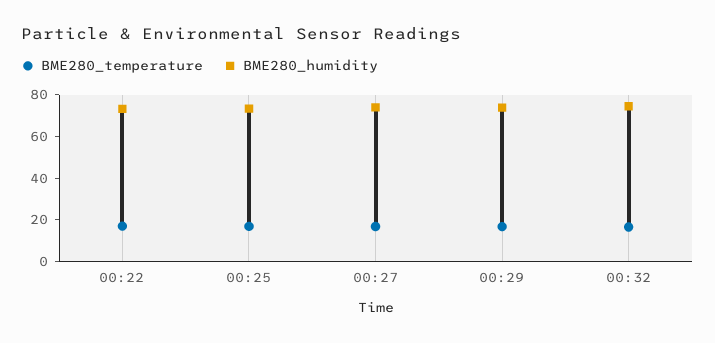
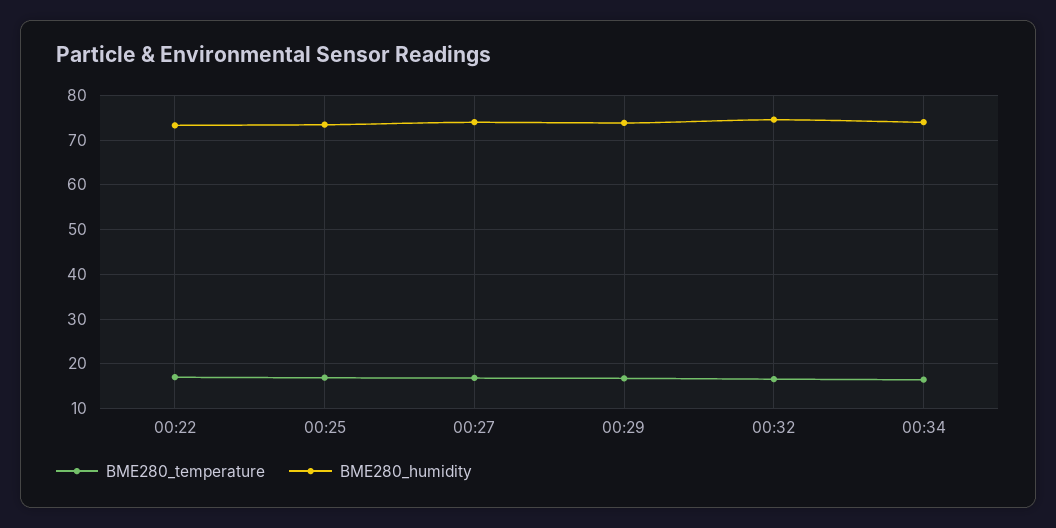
BME280_temperature, 00:34: none -> 16
BME280_humidity, 00:34: none -> 74

